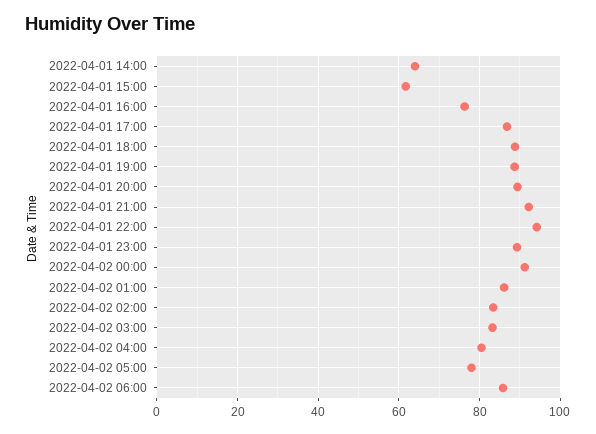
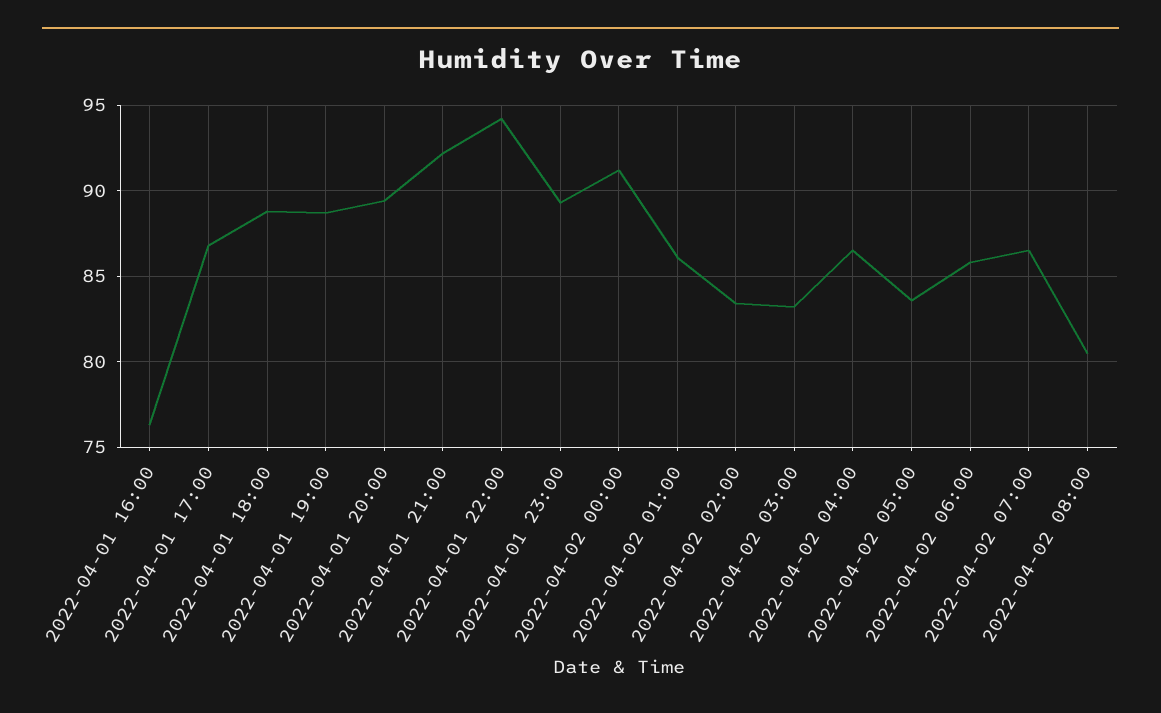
2022-04-01 14:00: 64 -> none
2022-04-01 15:00: 62 -> none
2022-04-02 04:00: 80 -> 86.5
2022-04-02 05:00: 78 -> 83.5
2022-04-02 07:00: none -> 86.5
2022-04-02 08:00: none -> 80.5

